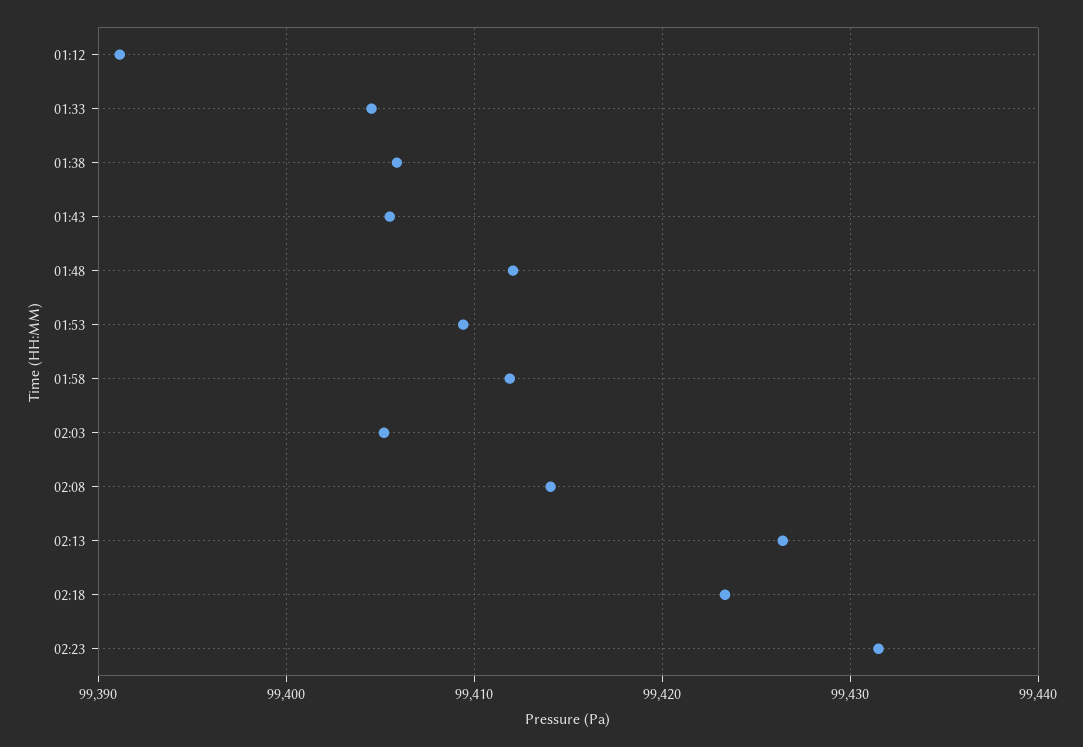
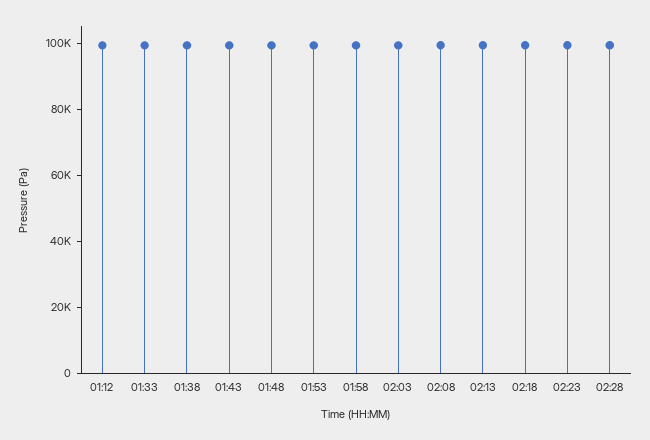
02:28: none -> 100000

